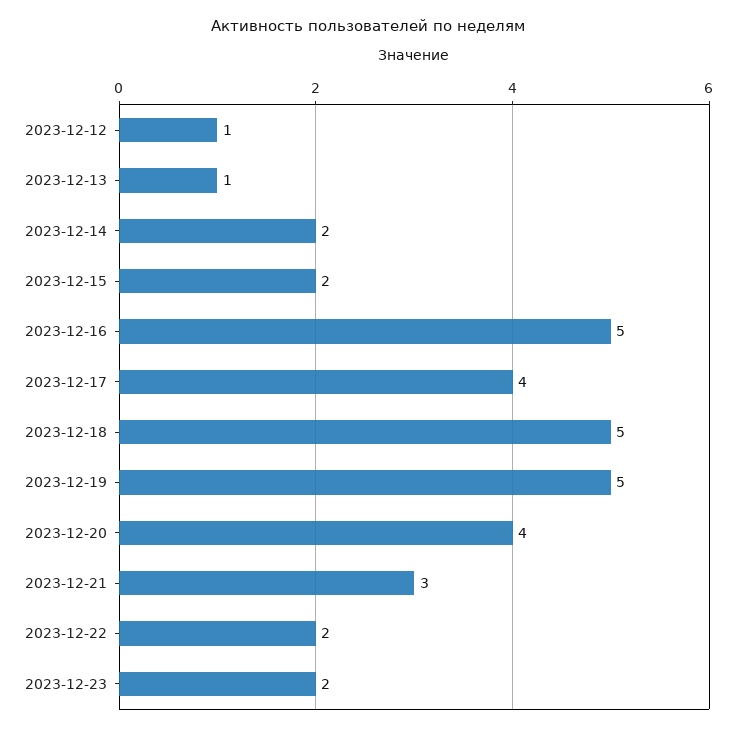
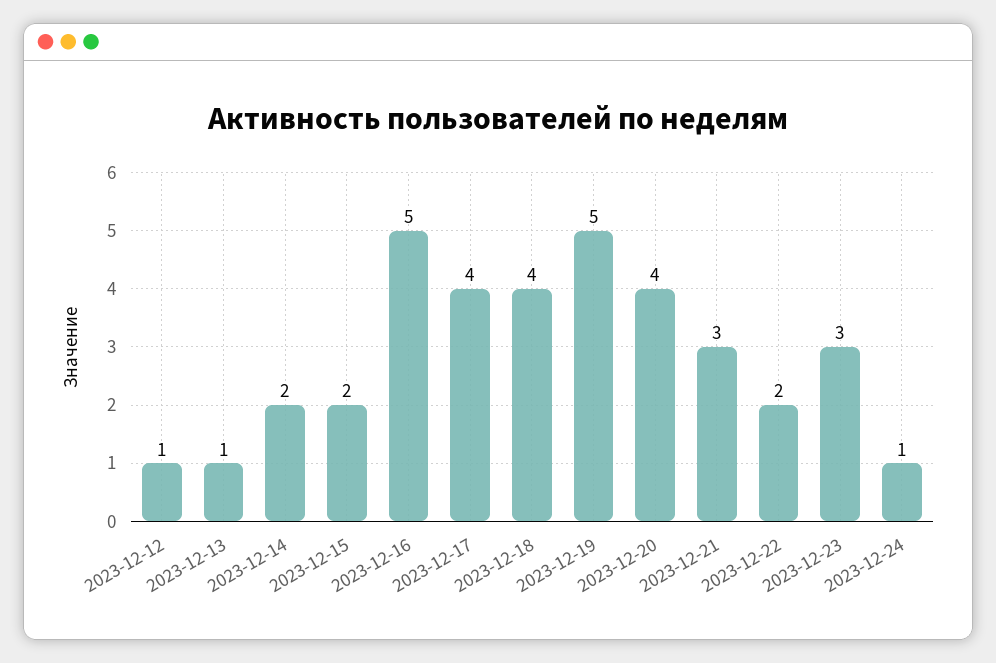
2023-12-18: 5 -> 4
2023-12-23: 2 -> 3
2023-12-24: none -> 1

